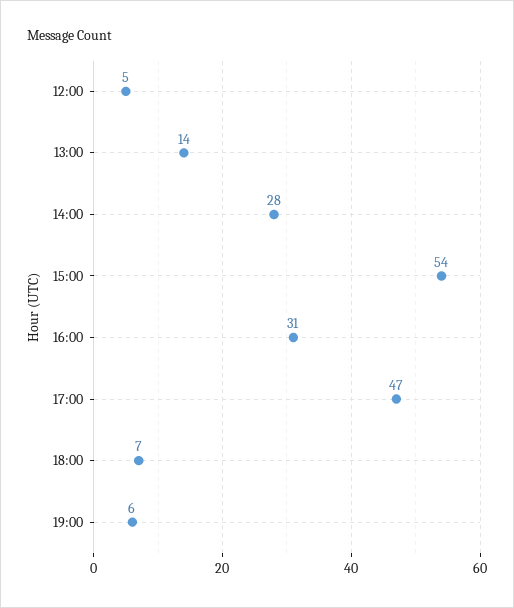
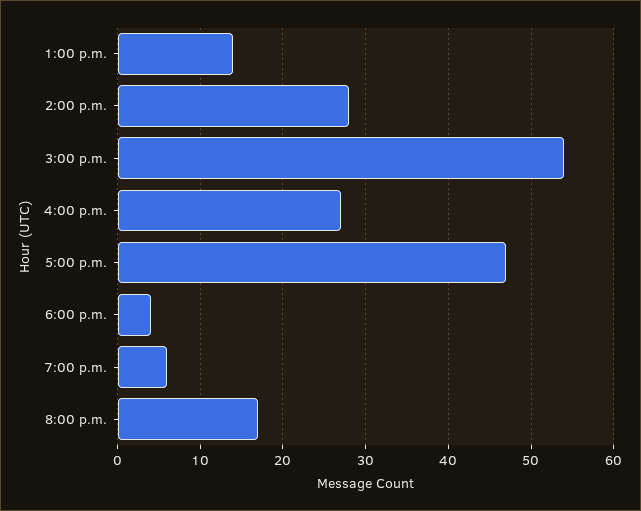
12:00: 5 -> none
16:00: 31 -> 27
18:00: 7 -> 4
8:00 p.m.: none -> 17

